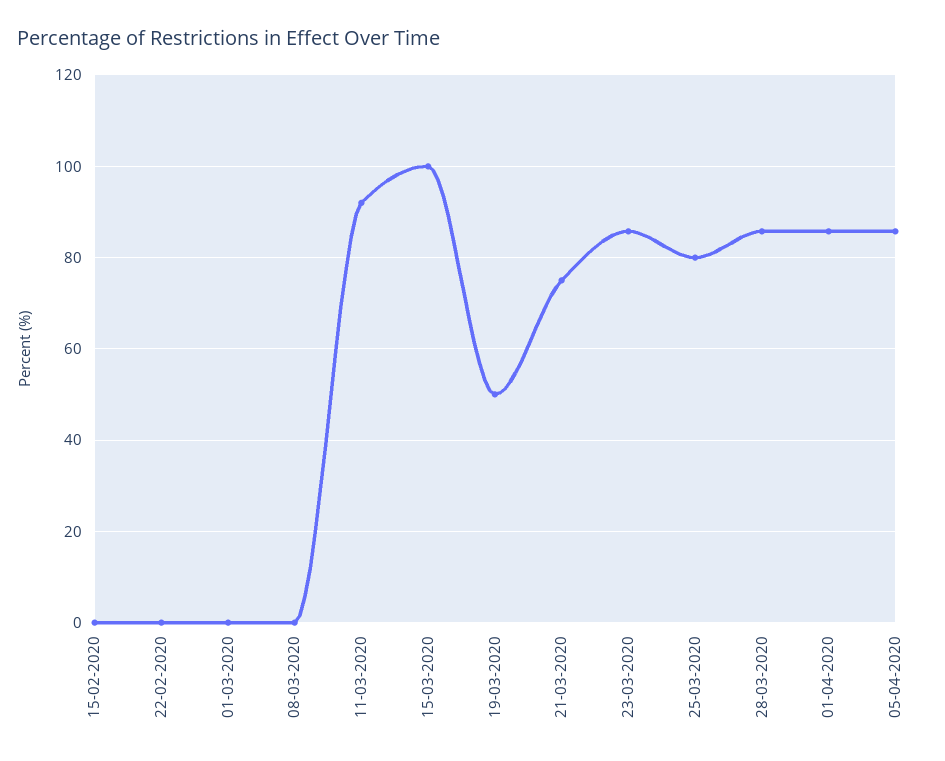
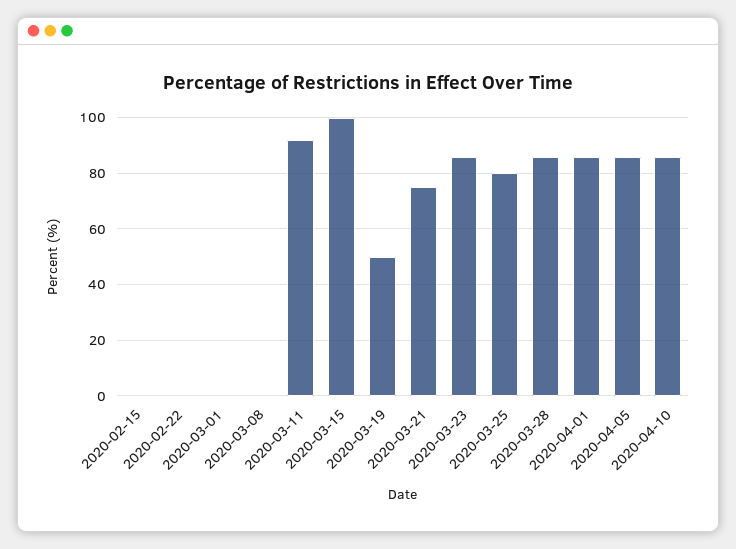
2020-04-10: none -> 85

